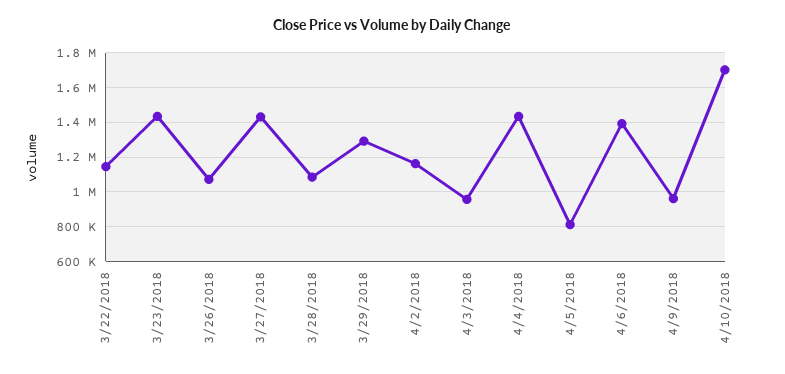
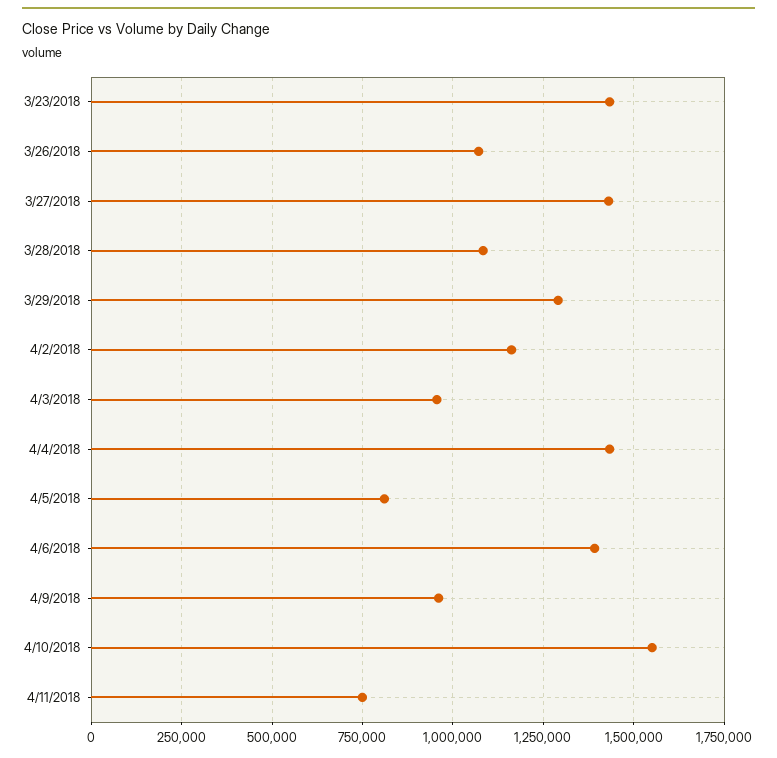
3/22/2018: 1150000 -> none
4/10/2018: 1700000 -> 1550000
4/11/2018: none -> 750000

